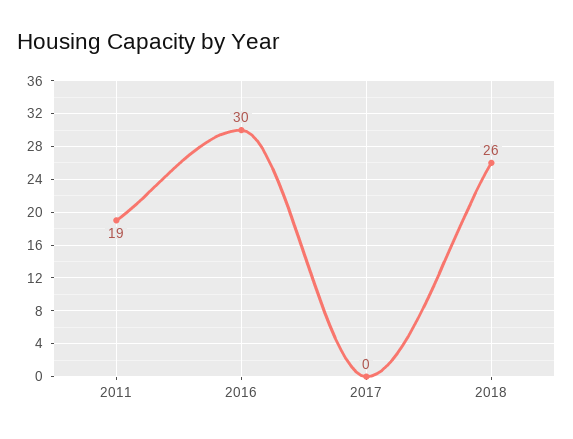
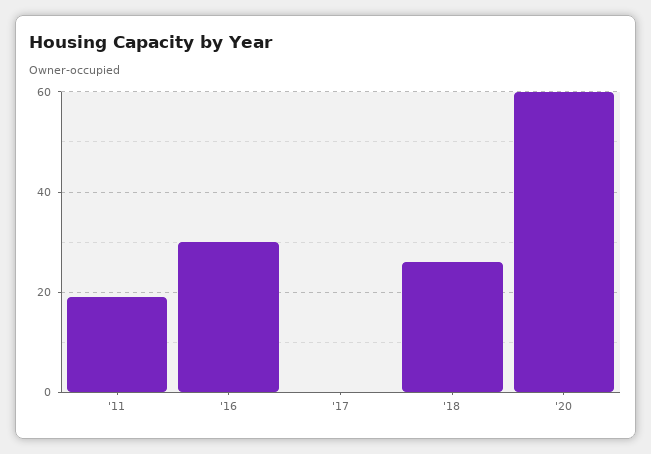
'20: none -> 60

